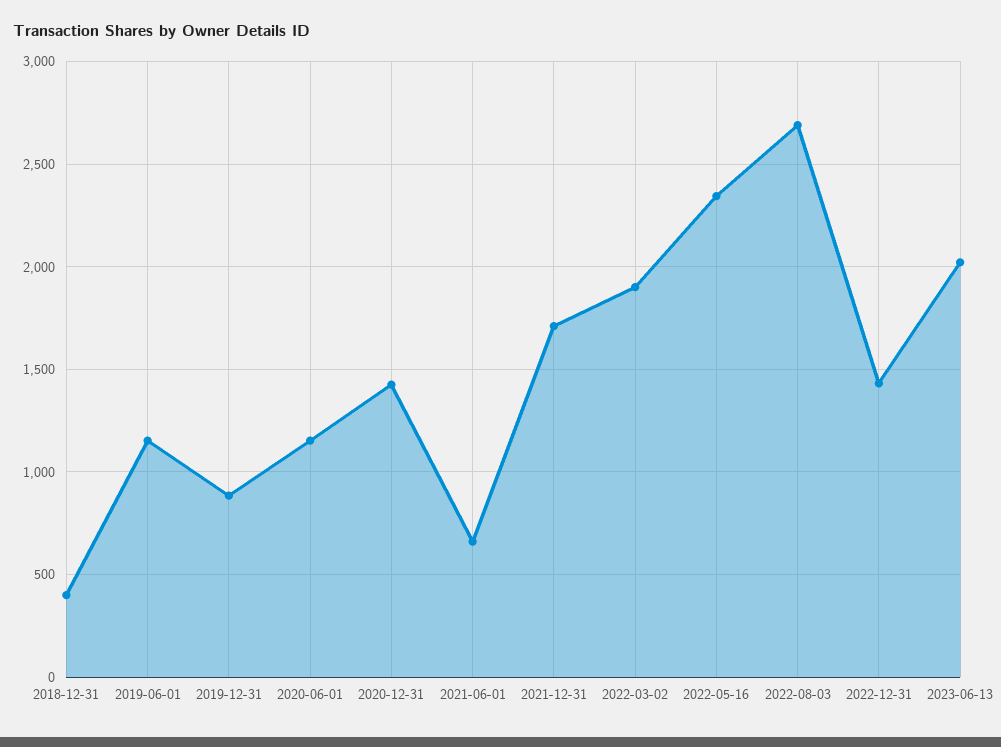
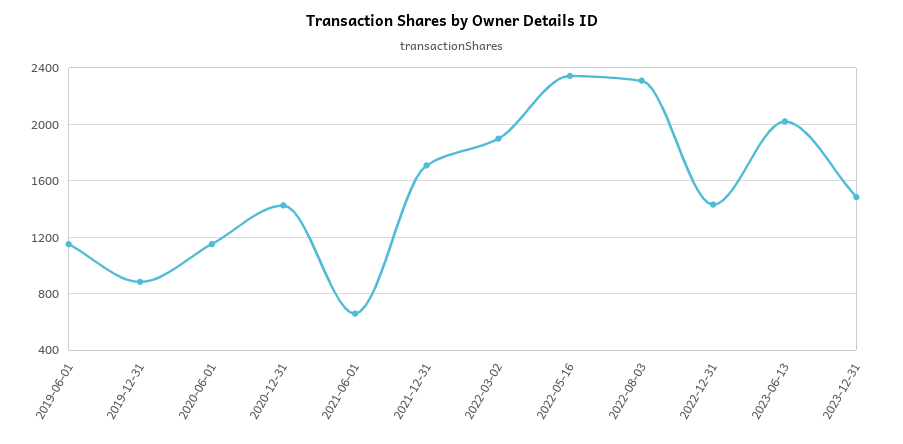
2018-12-31: 400 -> none
2022-08-03: 2700 -> 2300
2023-12-31: none -> 1500

